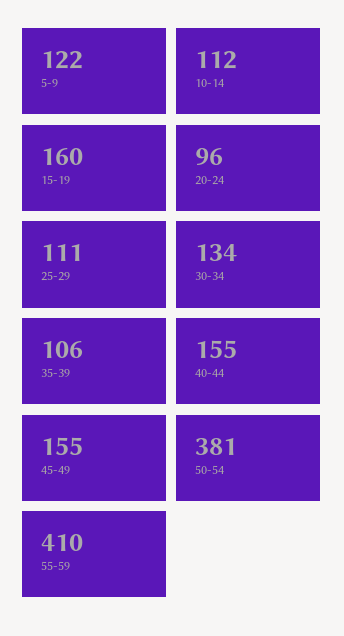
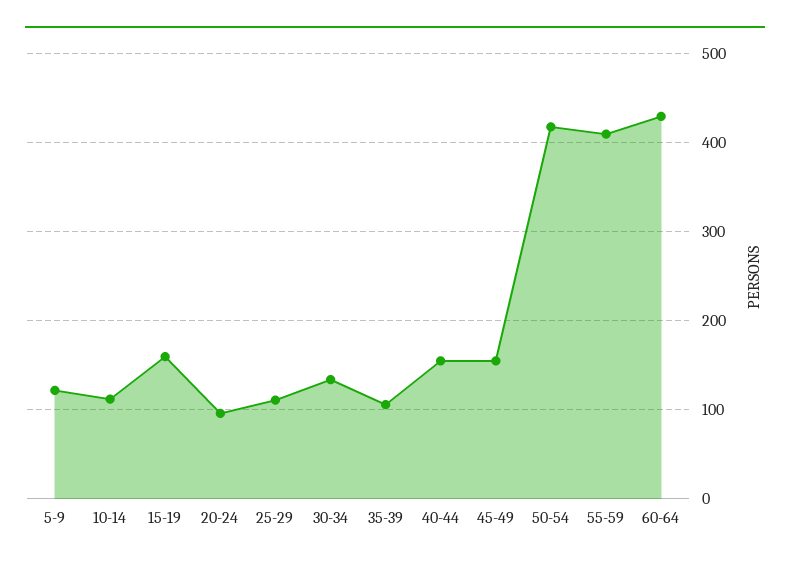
50-54: 381 -> 420
60-64: none -> 430

